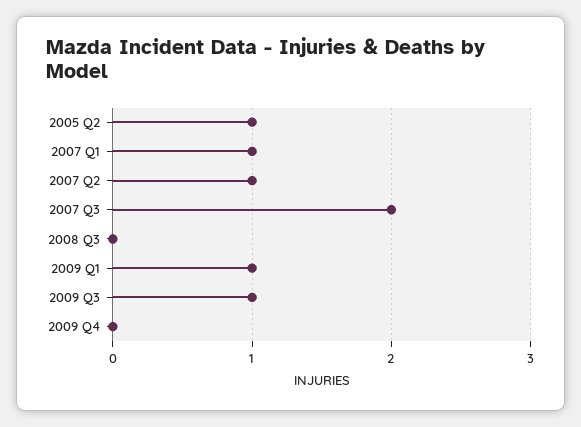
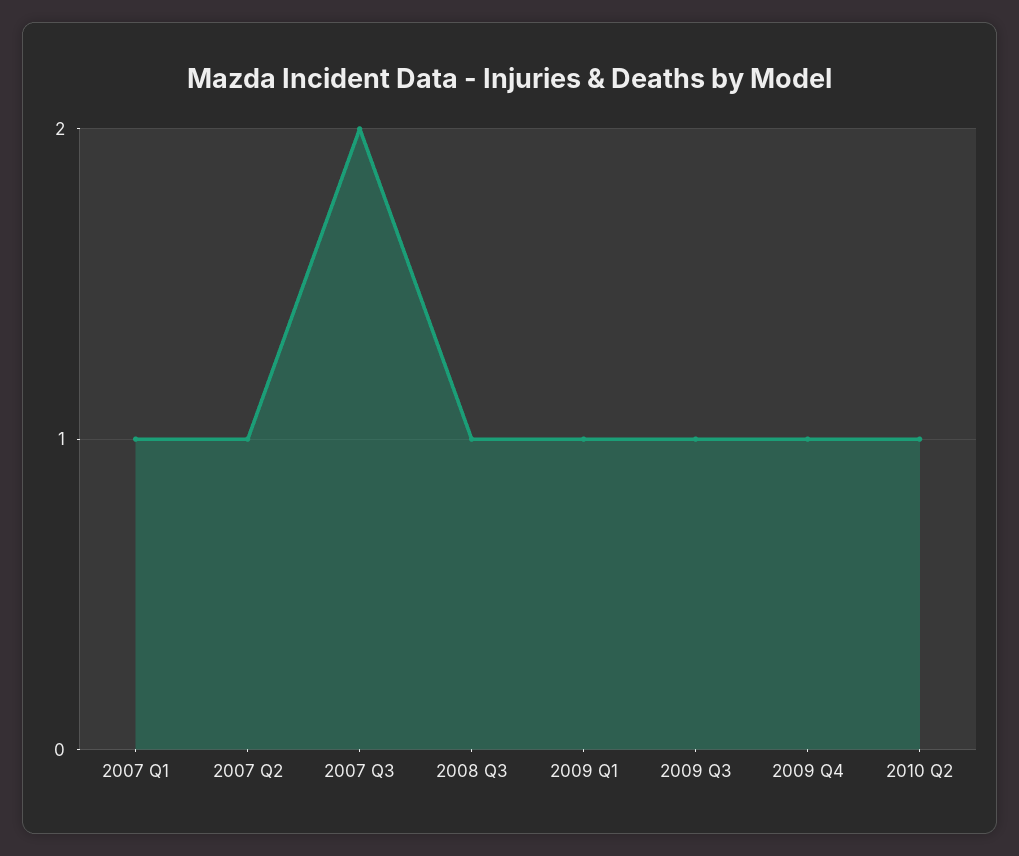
2005 Q2: 1 -> none
2008 Q3: 0 -> 1
2009 Q4: 0 -> 1
2010 Q2: none -> 1

